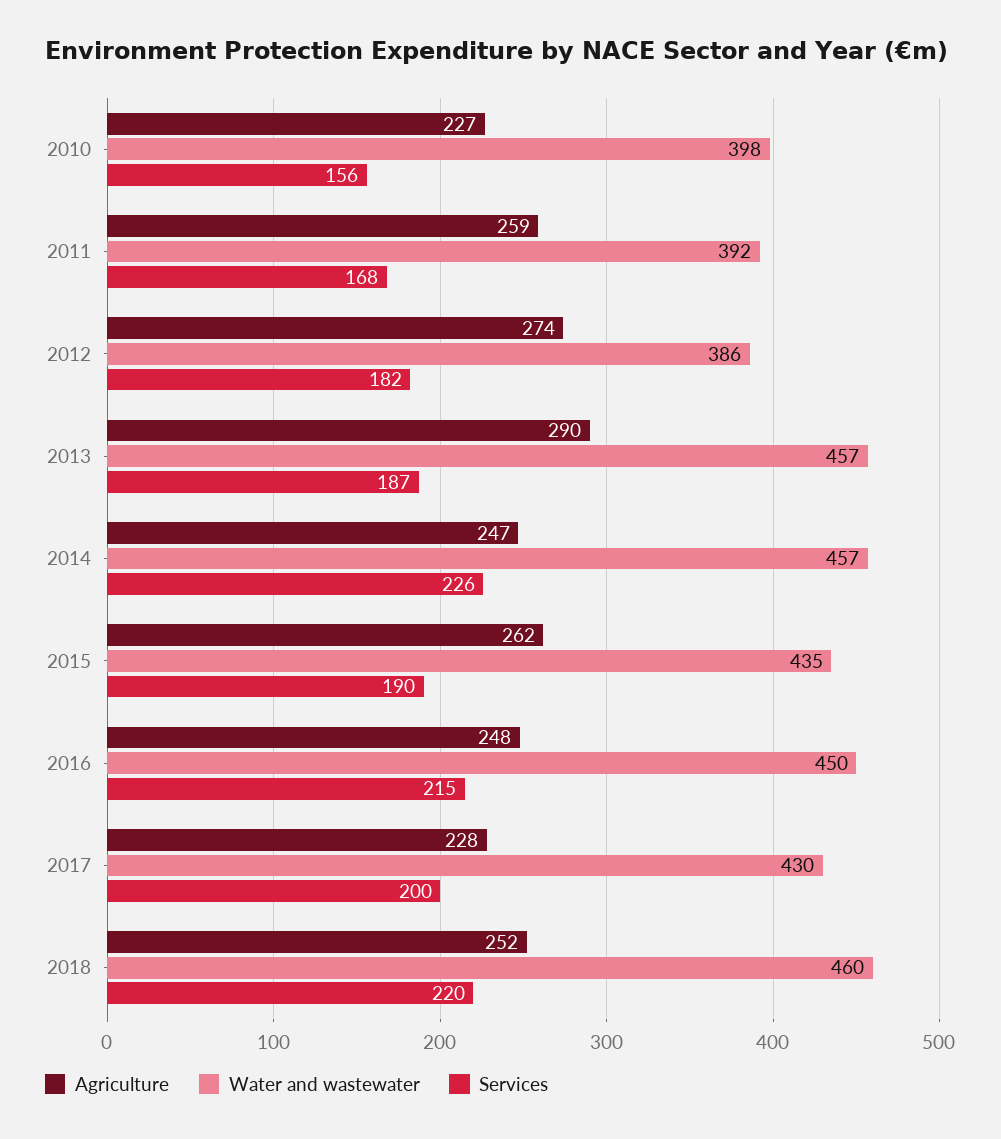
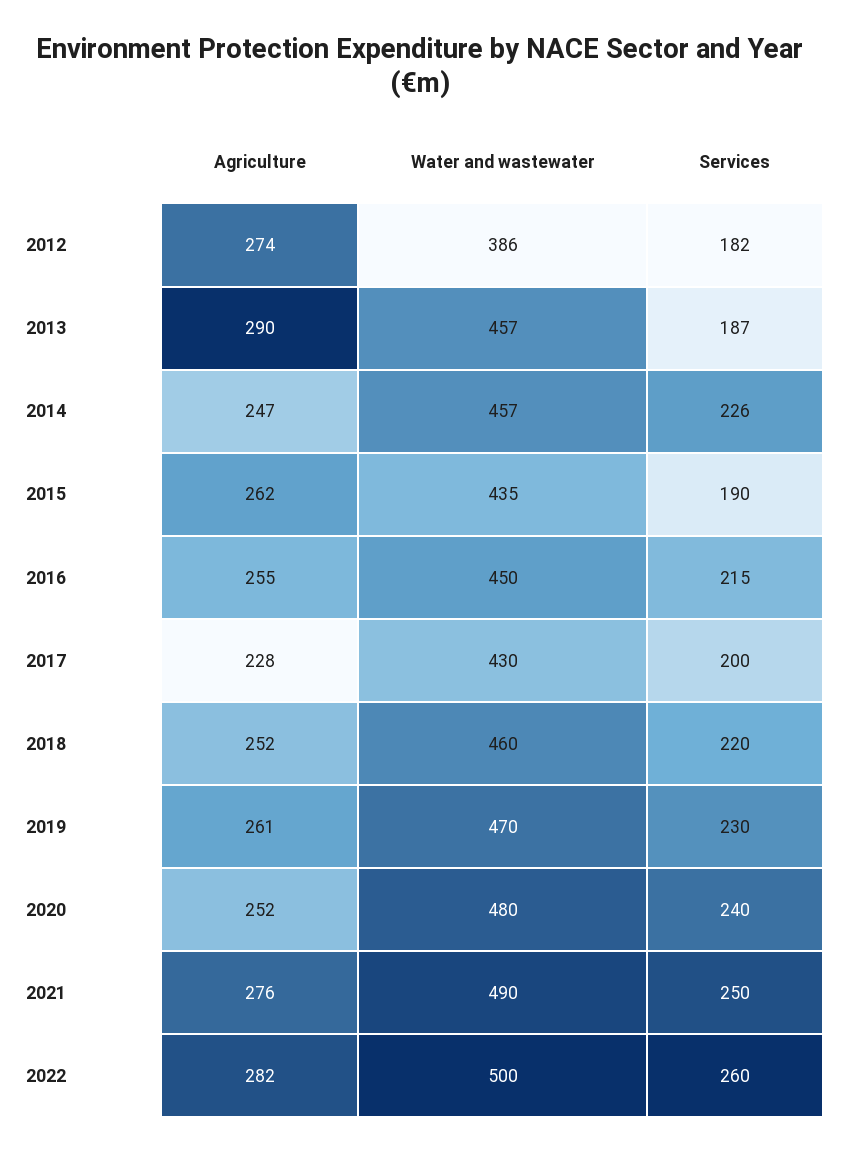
Agriculture, 2010: 227 -> none
Water and wastewater, 2010: 398 -> none
Services, 2010: 156 -> none
Agriculture, 2011: 259 -> none
Water and wastewater, 2011: 392 -> none
Services, 2011: 168 -> none
Agriculture, 2016: 248 -> 255
Agriculture, 2019: none -> 261
Water and wastewater, 2019: none -> 470
Services, 2019: none -> 230
Agriculture, 2020: none -> 252
Water and wastewater, 2020: none -> 480
Services, 2020: none -> 240
Agriculture, 2021: none -> 276
Water and wastewater, 2021: none -> 490
Services, 2021: none -> 250
Agriculture, 2022: none -> 282
Water and wastewater, 2022: none -> 500
Services, 2022: none -> 260

